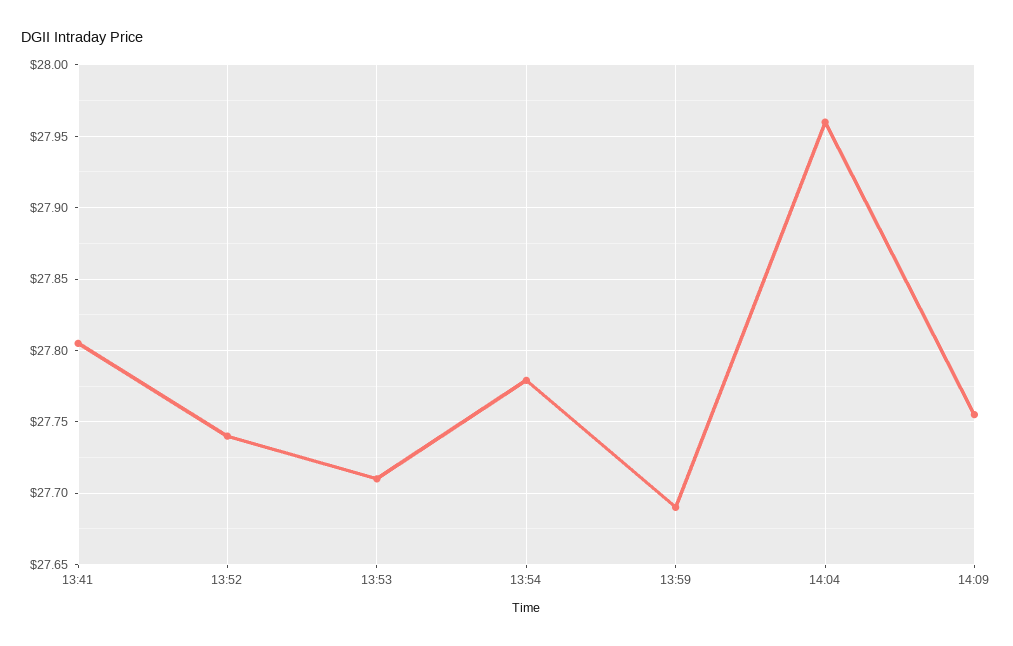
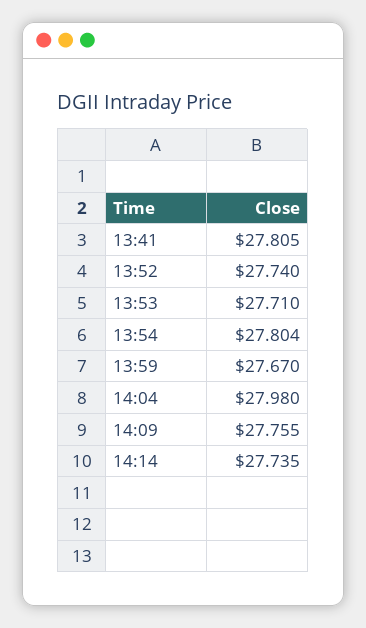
13:54: 27.78 -> 27.804
13:59: 27.69 -> 27.67
14:04: 27.96 -> 27.98
14:14: none -> 27.735

